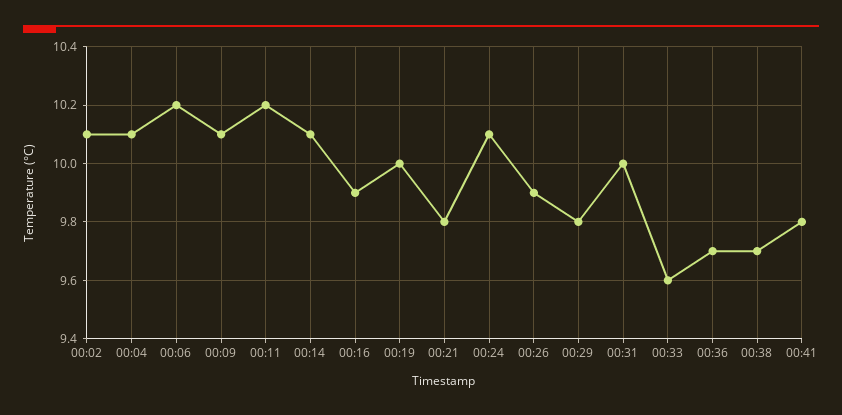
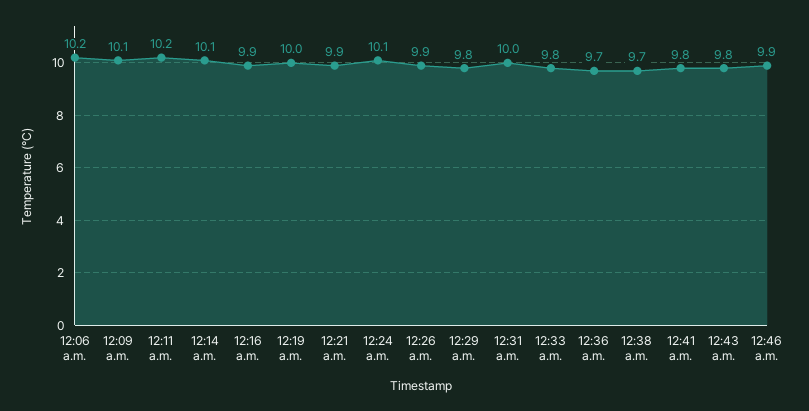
00:02: 10.1 -> none
00:04: 10.1 -> none
00:21: 9.8 -> 9.9
00:33: 9.6 -> 9.8
12:43 a.m.: none -> 9.8
12:46 a.m.: none -> 9.9

